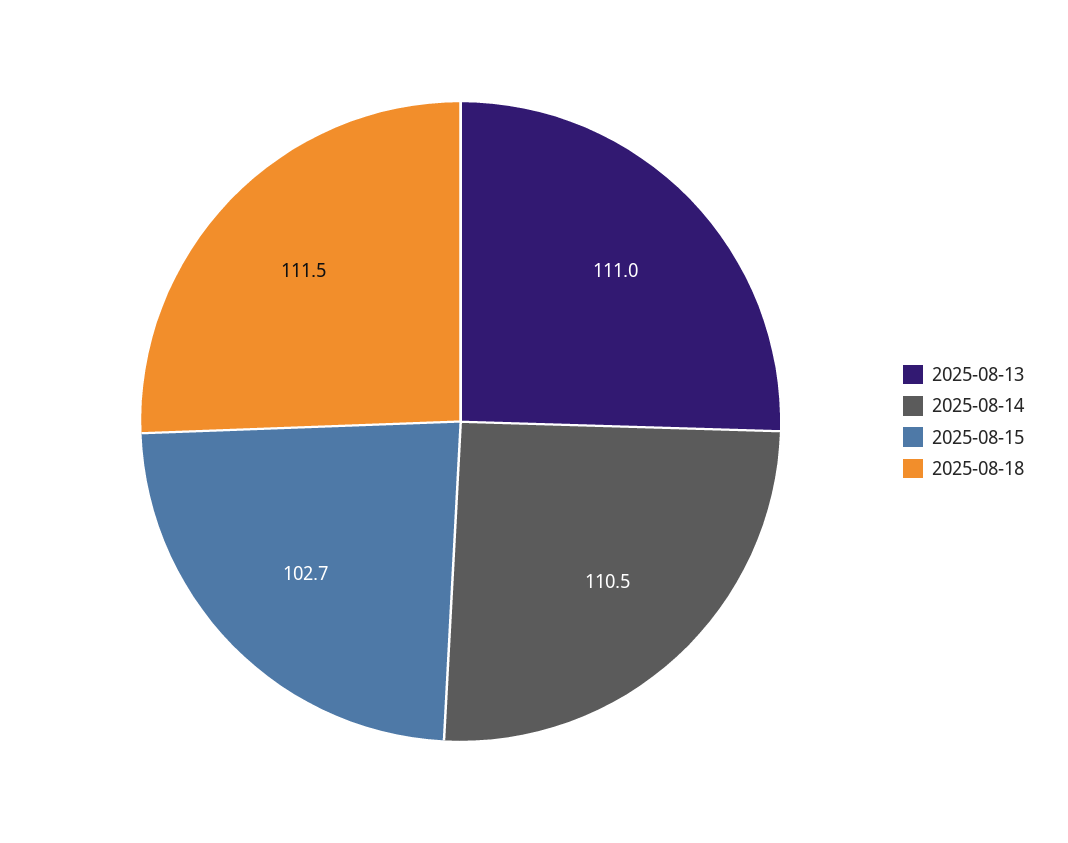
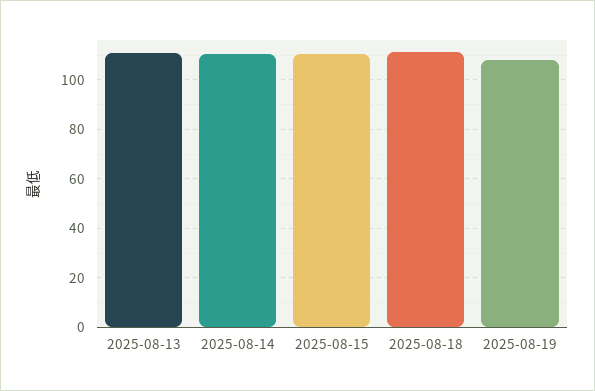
2025-08-15: 102.7 -> 110
2025-08-19: none -> 107.5

